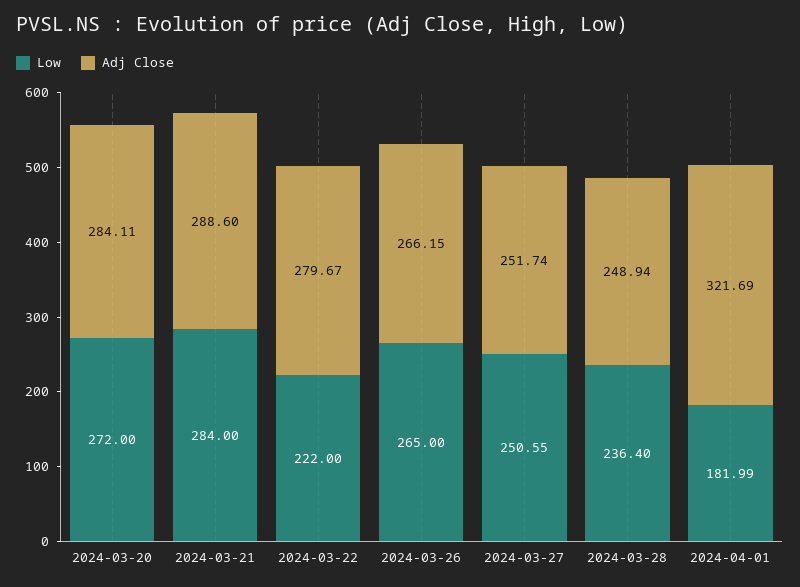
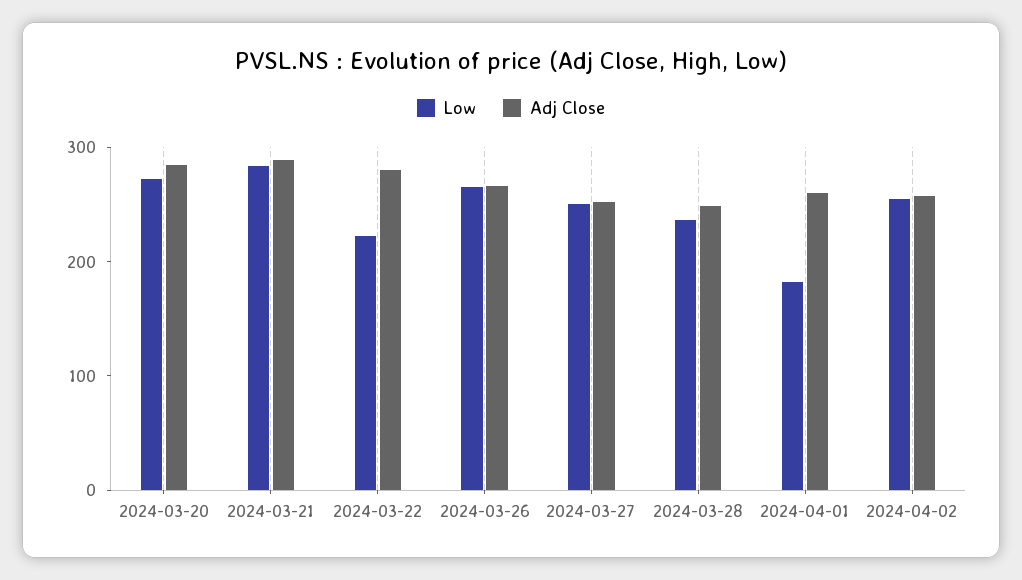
Adj Close, 2024-04-01: 321.69 -> 260
Low, 2024-04-02: none -> 260
Adj Close, 2024-04-02: none -> 260

